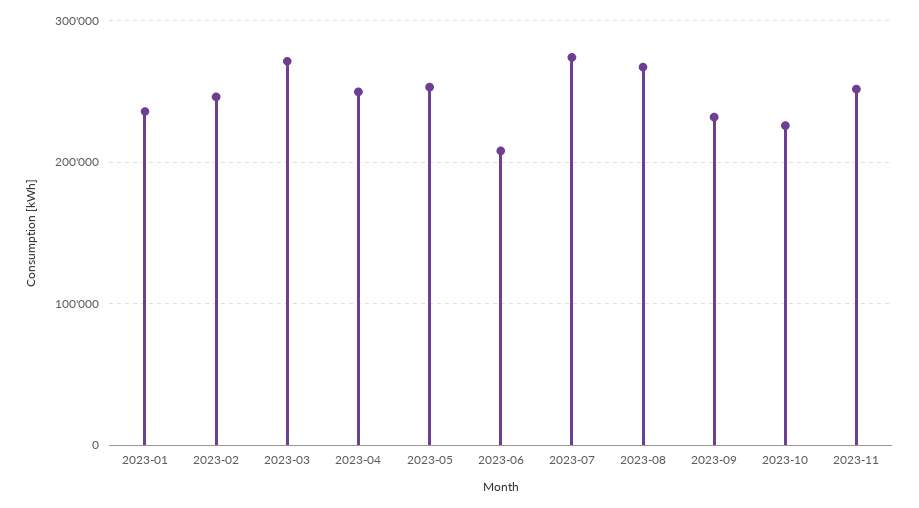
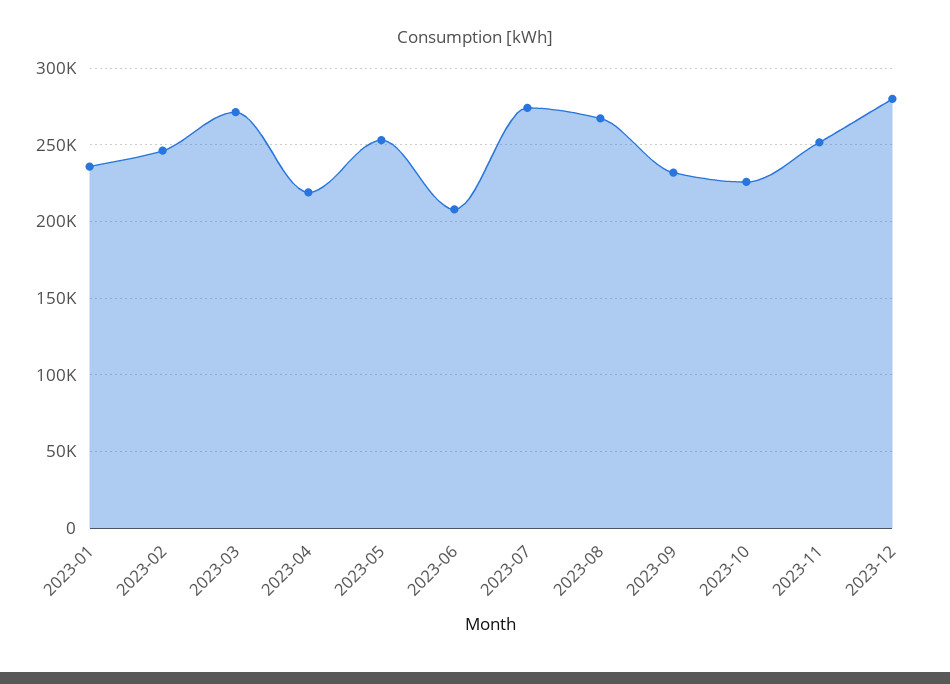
2023-04: 250000 -> 220000
2023-12: none -> 280000

